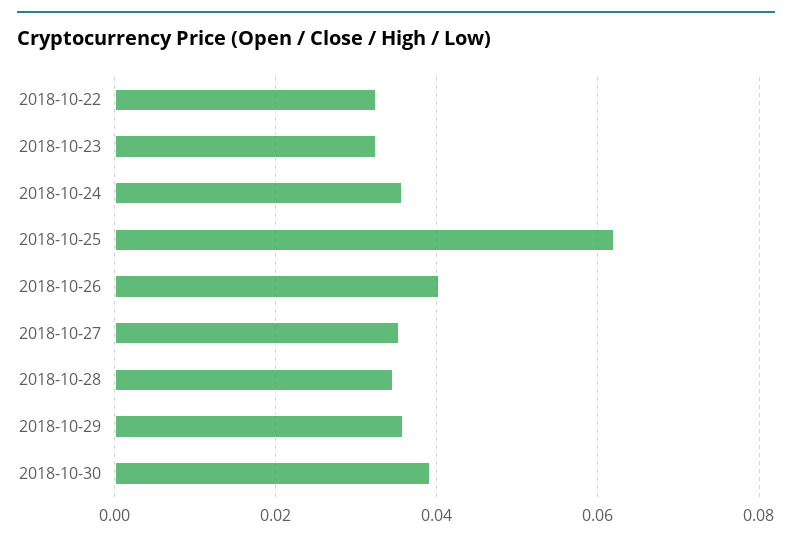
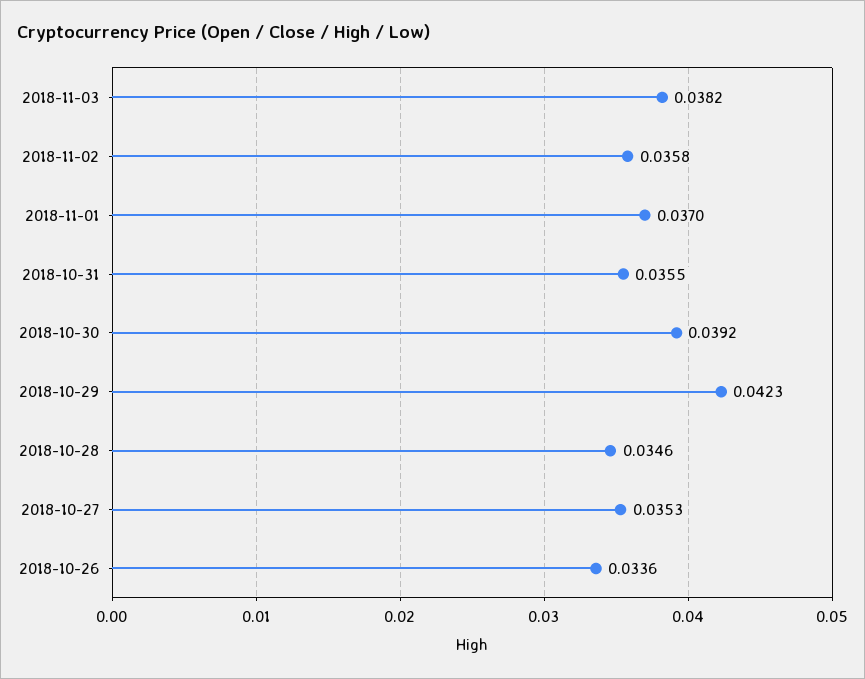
2018-10-22: 0.032 -> none
2018-10-23: 0.032 -> none
2018-10-24: 0.036 -> none
2018-10-25: 0.062 -> none
2018-10-26: 0.04 -> 0.0336
2018-10-29: 0.036 -> 0.0423
2018-11-03: none -> 0.0382
2018-11-02: none -> 0.0358
2018-11-01: none -> 0.037
2018-10-31: none -> 0.0355

